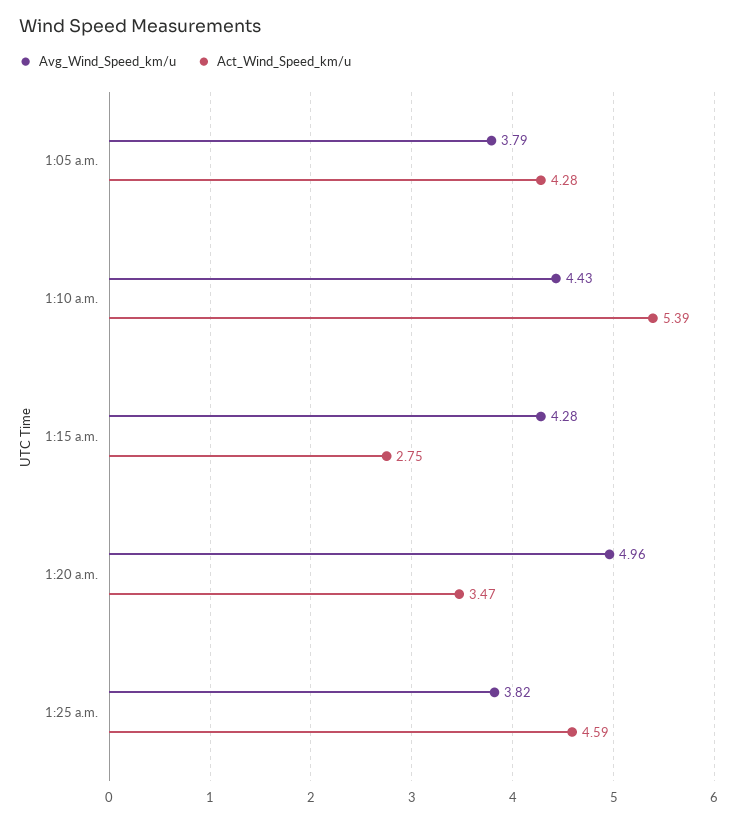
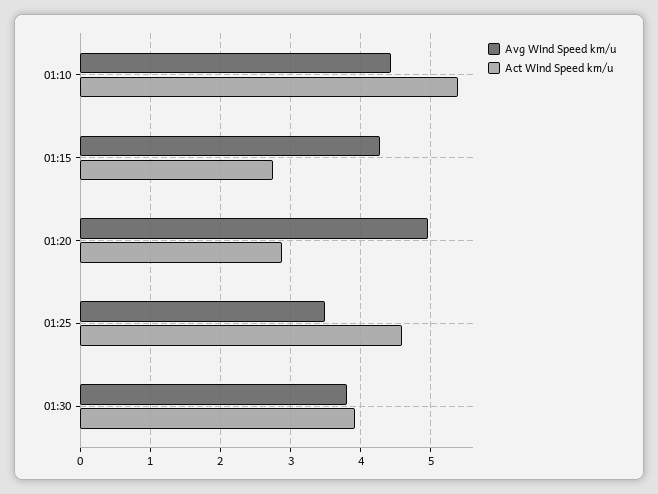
Avg_Wind_Speed_km/u, 1:05 a.m.: 3.79 -> none
Act_Wind_Speed_km/u, 1:05 a.m.: 4.28 -> none
Act_Wind_Speed_km/u, 1:20 a.m.: 3.47 -> 2.9
Avg_Wind_Speed_km/u, 1:25 a.m.: 3.82 -> 3.5
Avg_Wind_Speed_km/u, 01:30: none -> 3.8
Act_Wind_Speed_km/u, 01:30: none -> 3.9

